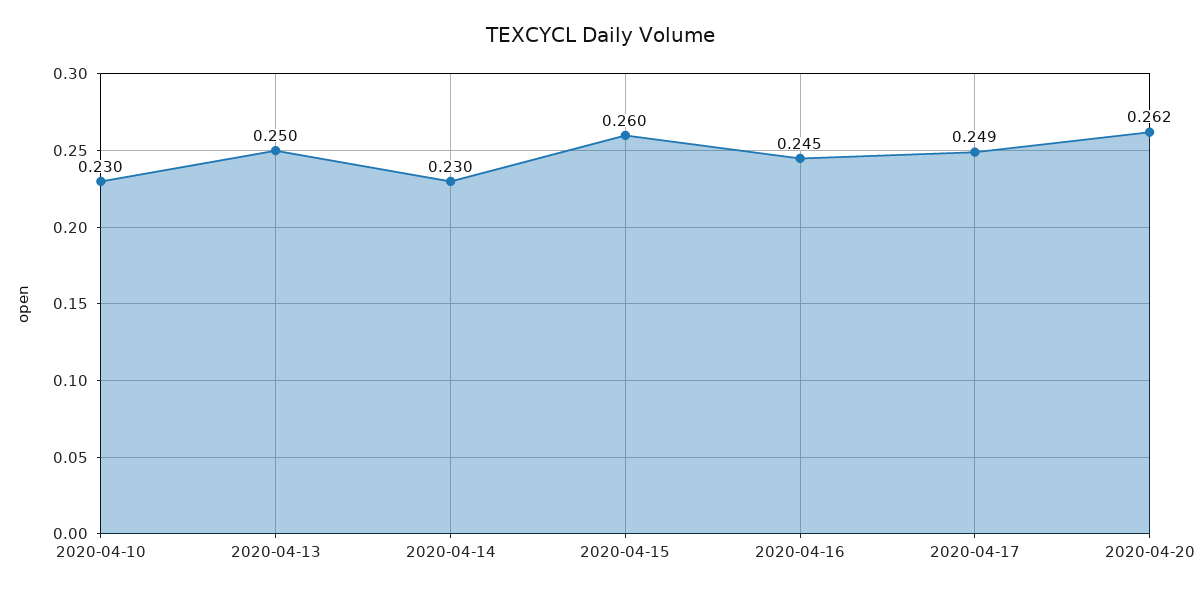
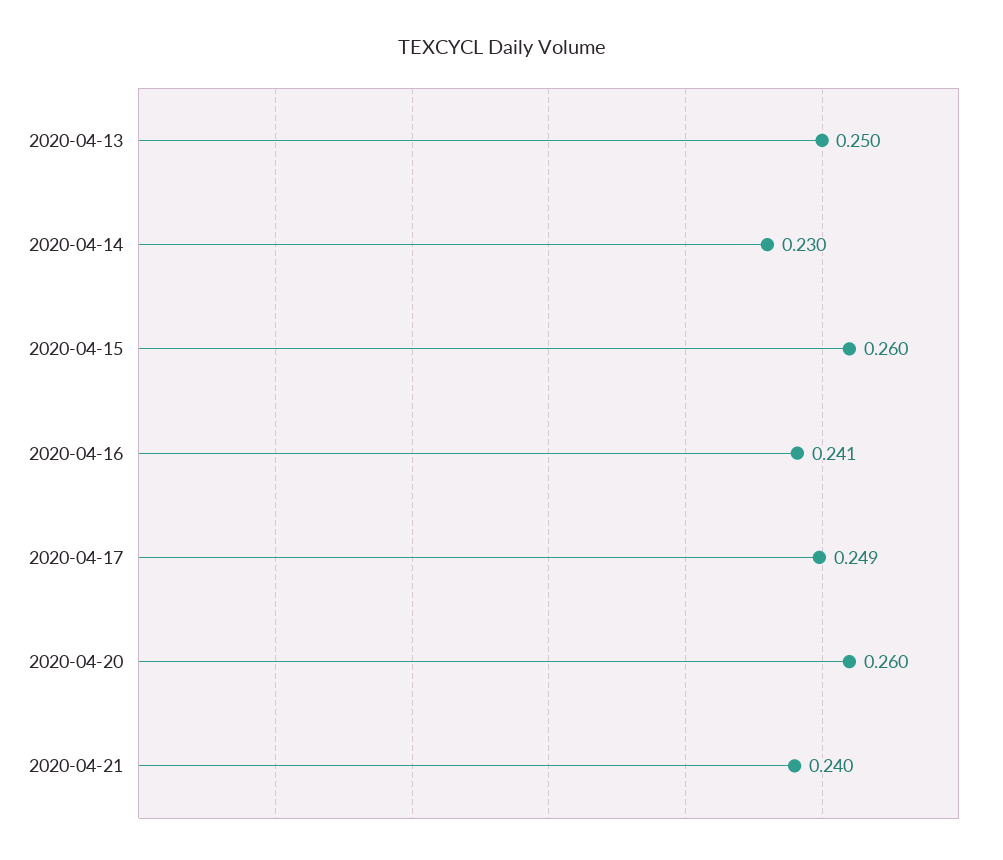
2020-04-10: 0.23 -> none
2020-04-16: 0.245 -> 0.241
2020-04-20: 0.262 -> 0.26
2020-04-21: none -> 0.24

